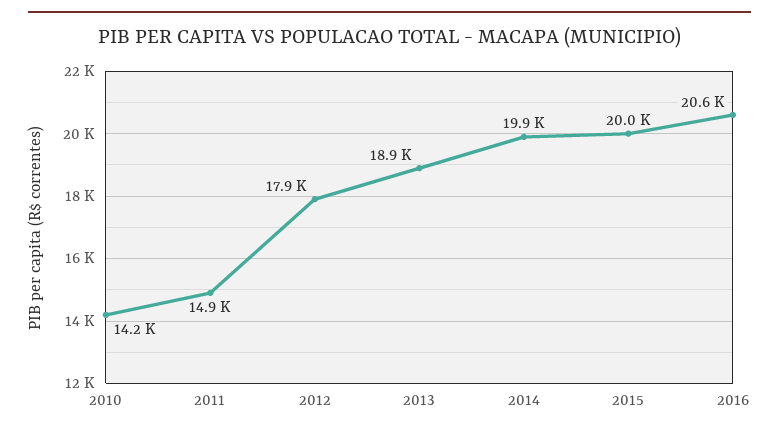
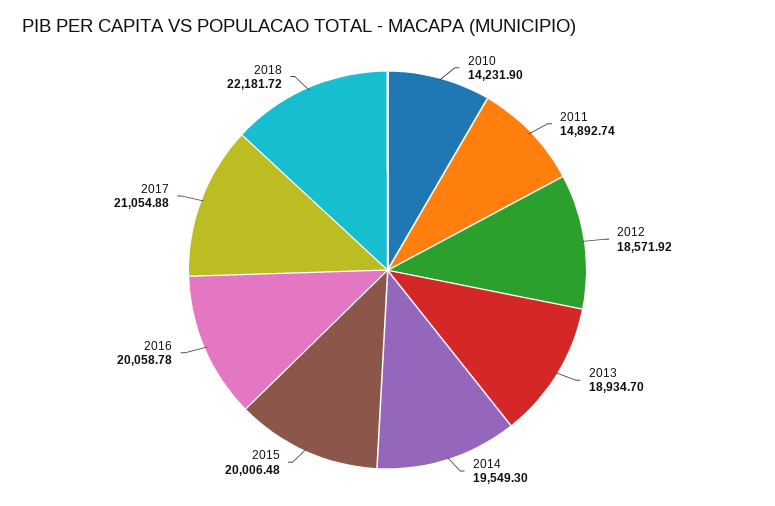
2012: 17900 -> 18571.92
2014: 19900 -> 19549.3
2016: 20600 -> 20058.78
2017: none -> 21054.88
2018: none -> 22181.72

